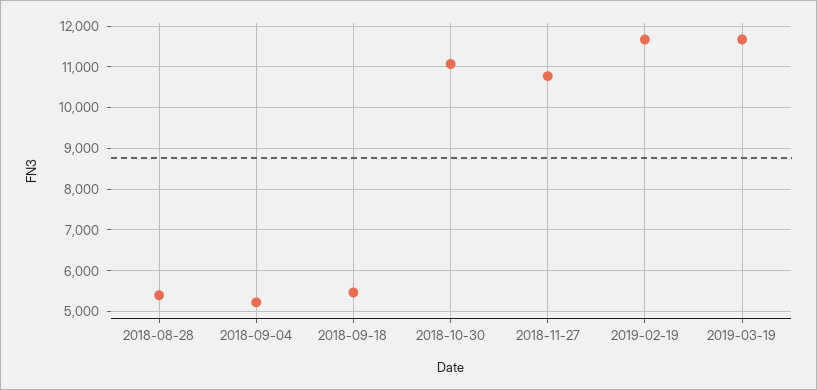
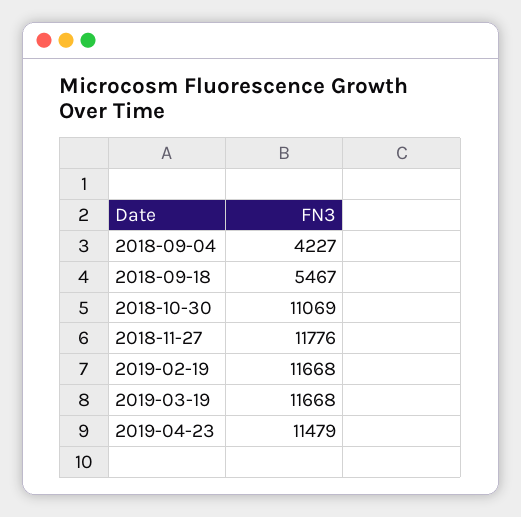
2018-08-28: 5400 -> none
2018-09-04: 5200 -> 4227
2018-11-27: 10800 -> 11776
2019-04-23: none -> 11479

